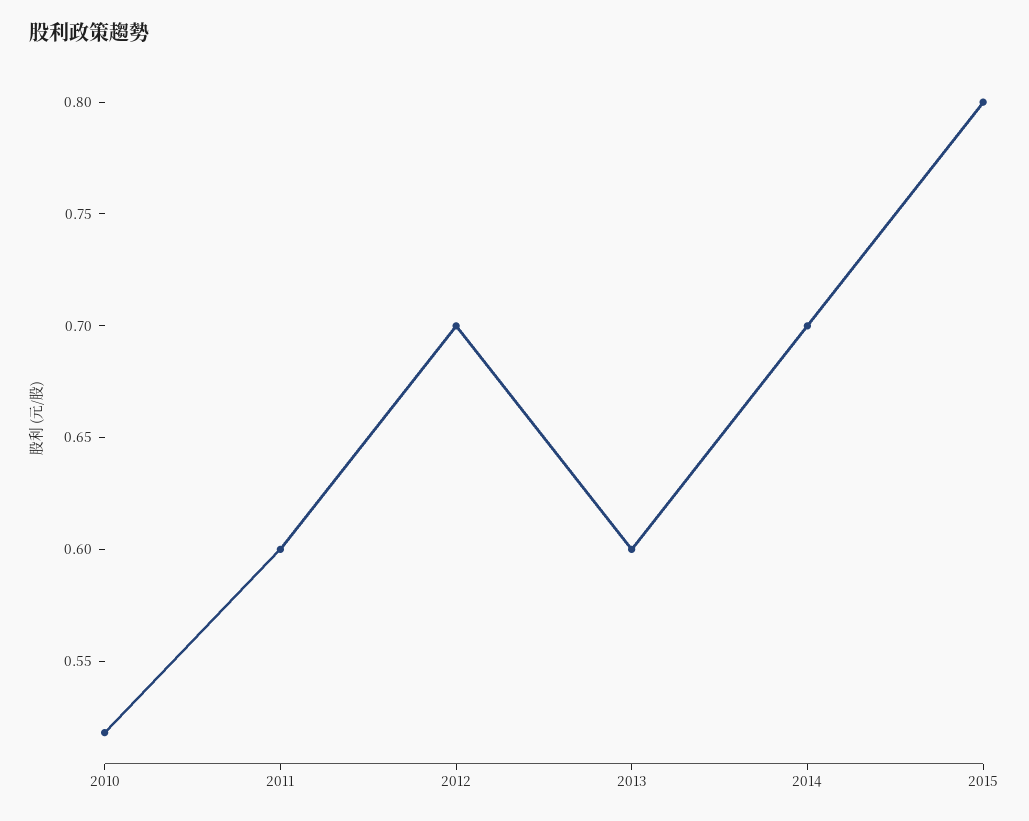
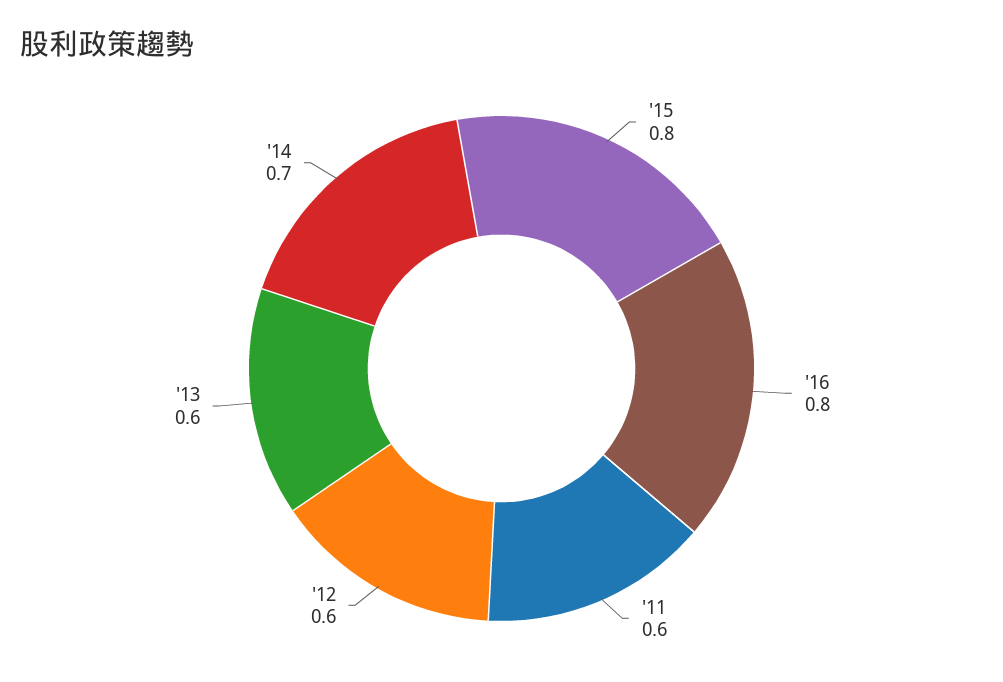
2010: 0.52 -> none
2012: 0.7 -> 0.6
'16: none -> 0.8

